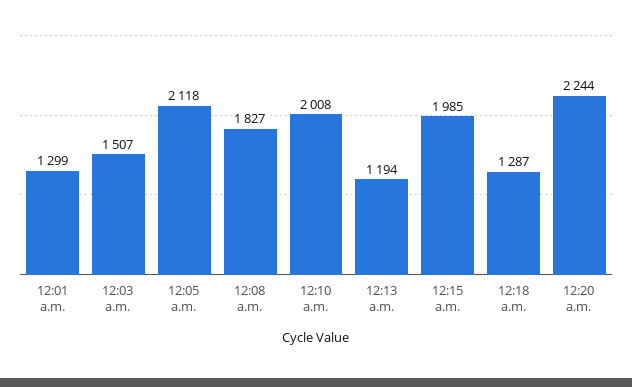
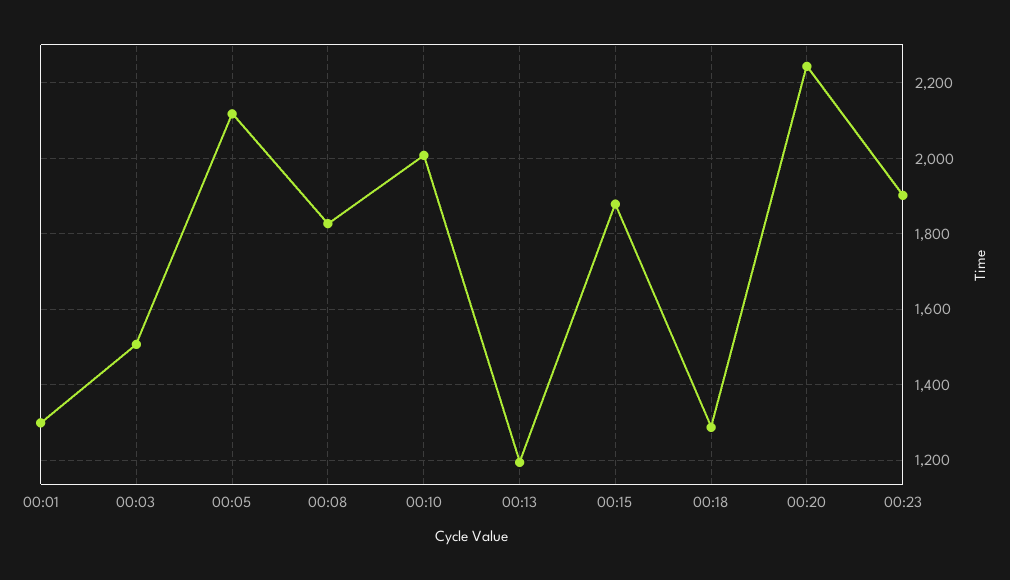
12:15 a.m.: 1985 -> 1880
00:23: none -> 1900

